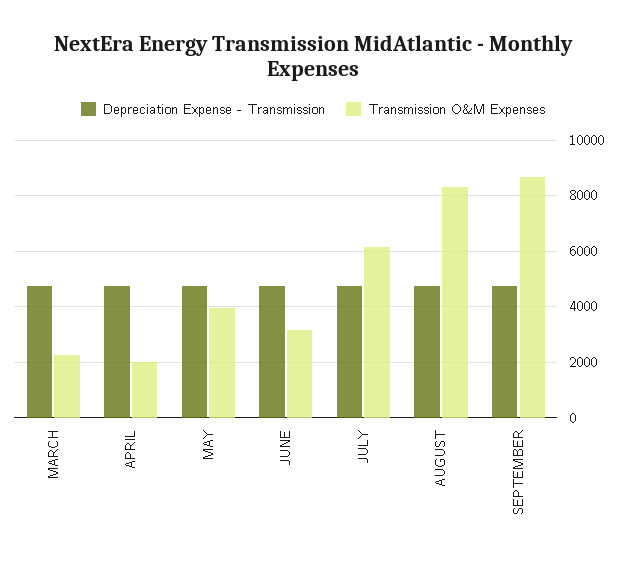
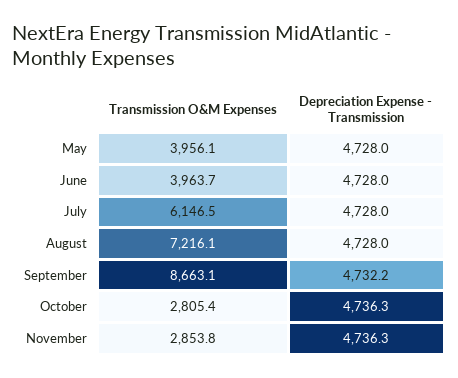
Depreciation Expense - Transmission, MARCH: 4750 -> none
Transmission O&M Expenses, MARCH: 2250 -> none
Depreciation Expense - Transmission, APRIL: 4750 -> none
Transmission O&M Expenses, APRIL: 2000 -> none
Transmission O&M Expenses, JUNE: 3250 -> 3963.7
Transmission O&M Expenses, AUGUST: 8250 -> 7216.1
Transmission O&M Expenses, October: none -> 2805.4
Depreciation Expense - Transmission, October: none -> 4736.3
Transmission O&M Expenses, November: none -> 2853.8
Depreciation Expense - Transmission, November: none -> 4736.3

